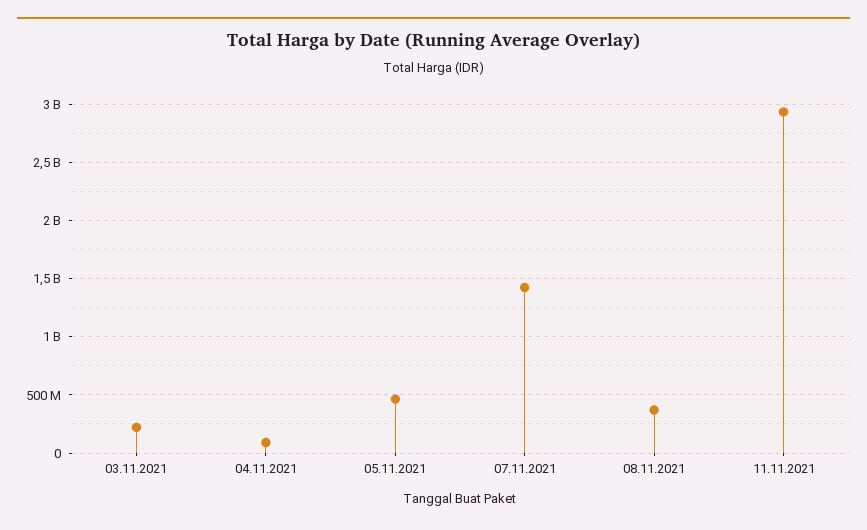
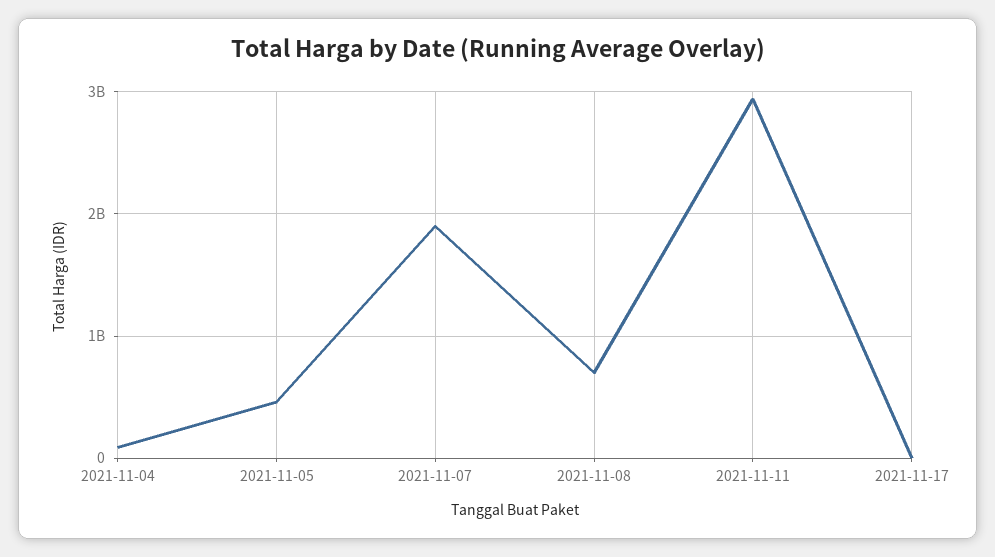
03.11.2021: 200000000 -> none
07.11.2021: 1400000000 -> 1900000000
08.11.2021: 400000000 -> 700000000
2021-11-17: none -> 0

